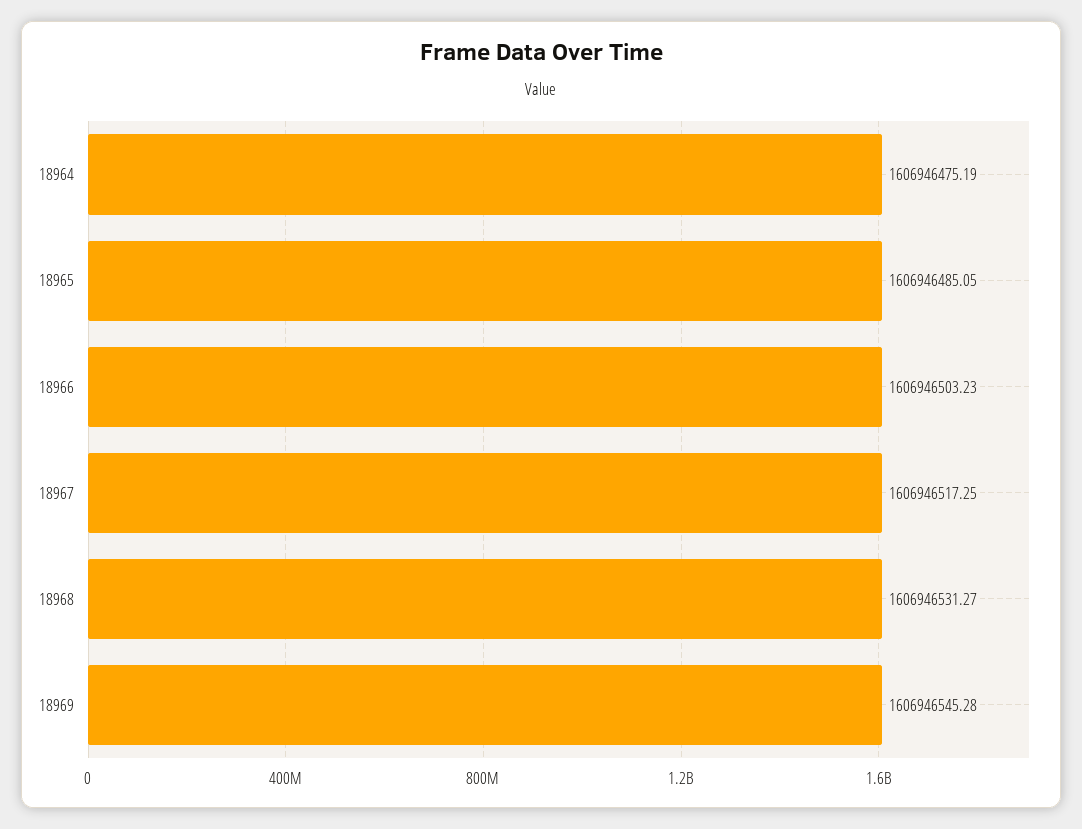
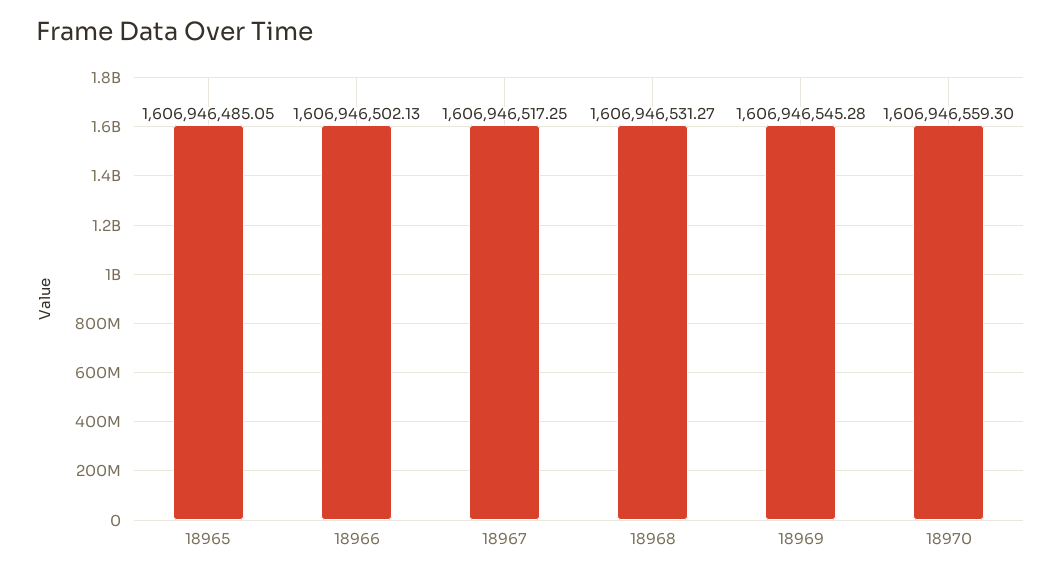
18964: 1606946475.19 -> none
18966: 1606946503.23 -> 1606946502.13
18970: none -> 1606946559.3

